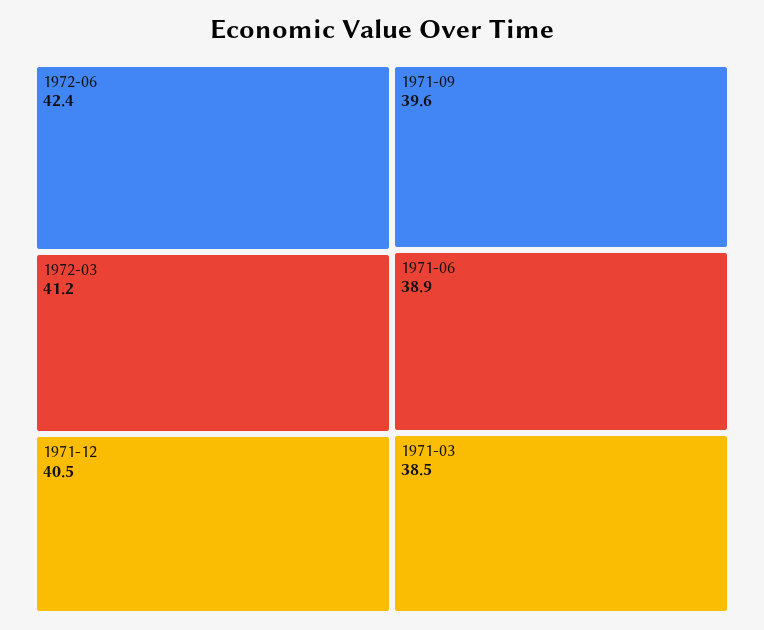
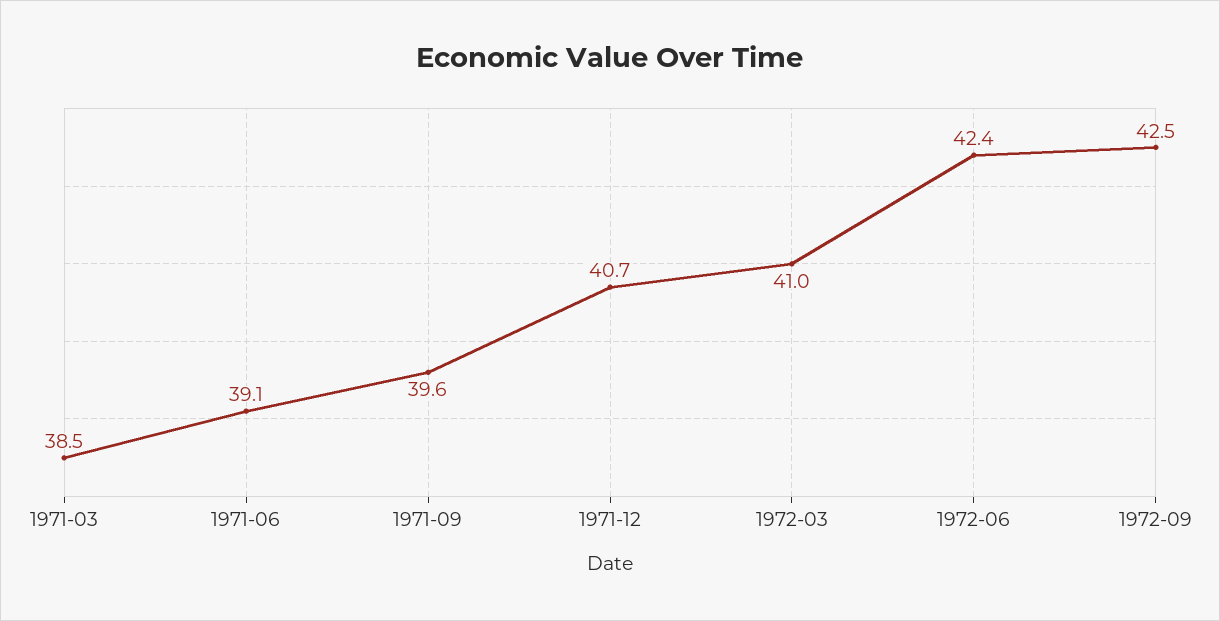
1972-03: 41.2 -> 41
1971-12: 40.5 -> 40.7
1971-06: 38.9 -> 39.1
1972-09: none -> 42.5

